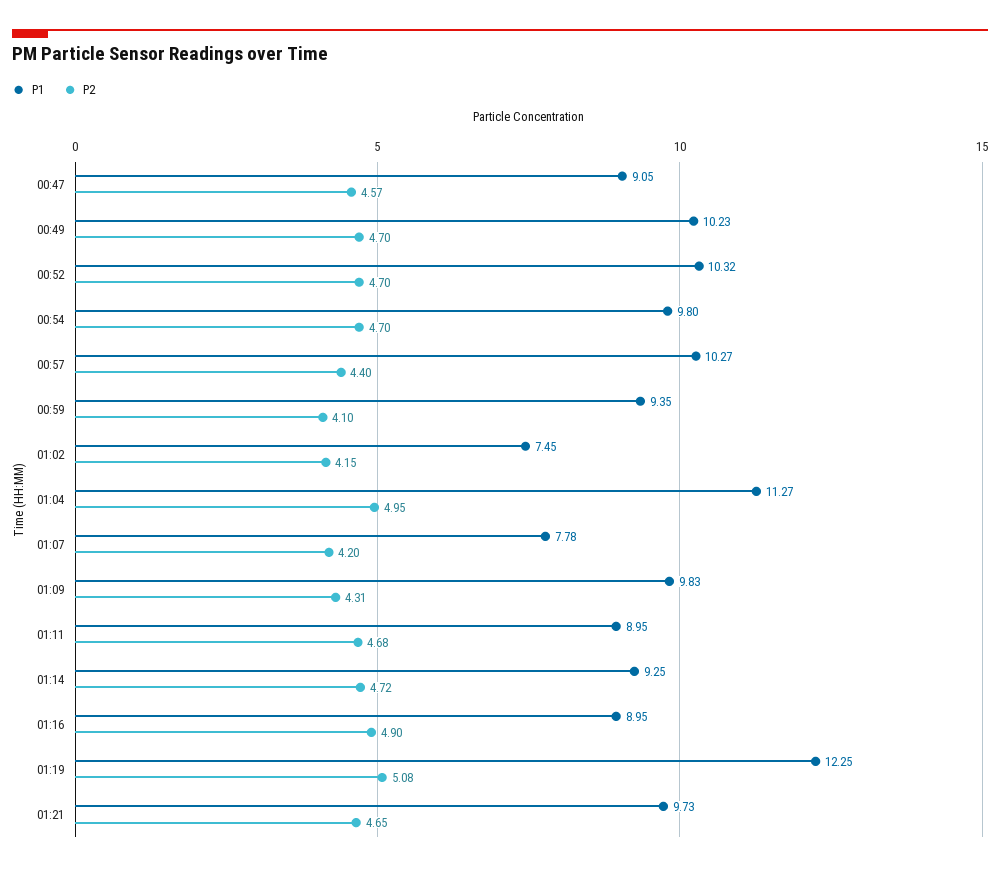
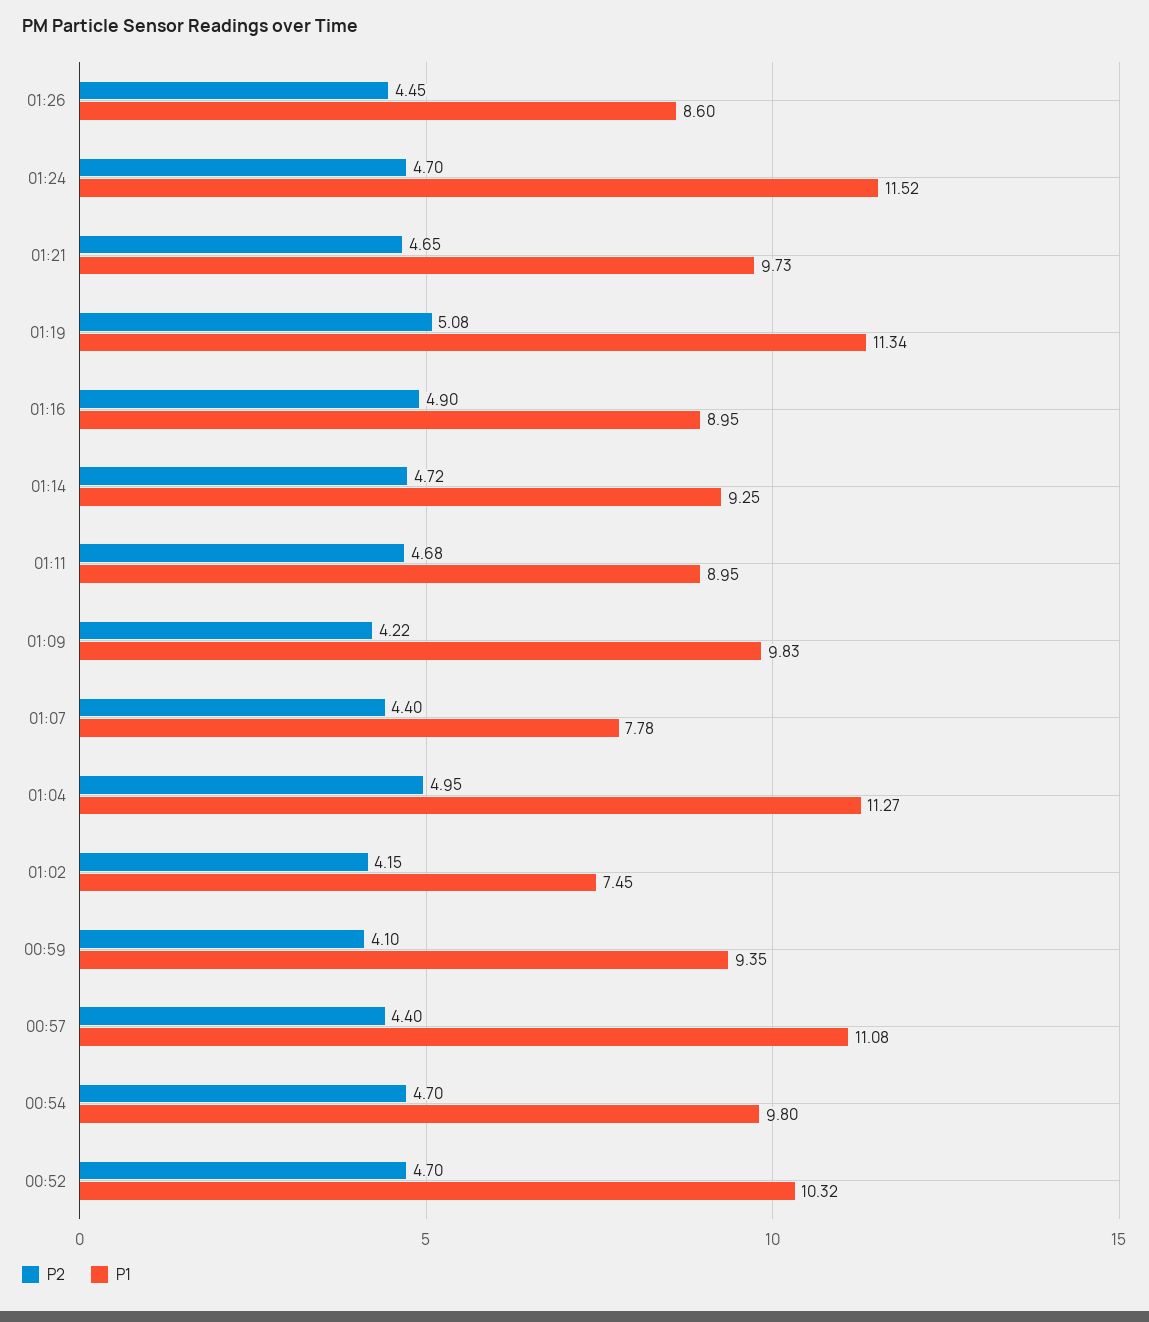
P1, 00:47: 9.05 -> none
P2, 00:47: 4.57 -> none
P1, 00:49: 10.23 -> none
P2, 00:49: 4.7 -> none
P1, 00:57: 10.27 -> 11.08
P2, 01:07: 4.2 -> 4.4
P2, 01:09: 4.31 -> 4.22
P1, 01:19: 12.25 -> 11.34
P2, 01:26: none -> 4.45
P1, 01:26: none -> 8.6
P2, 01:24: none -> 4.7
P1, 01:24: none -> 11.52

